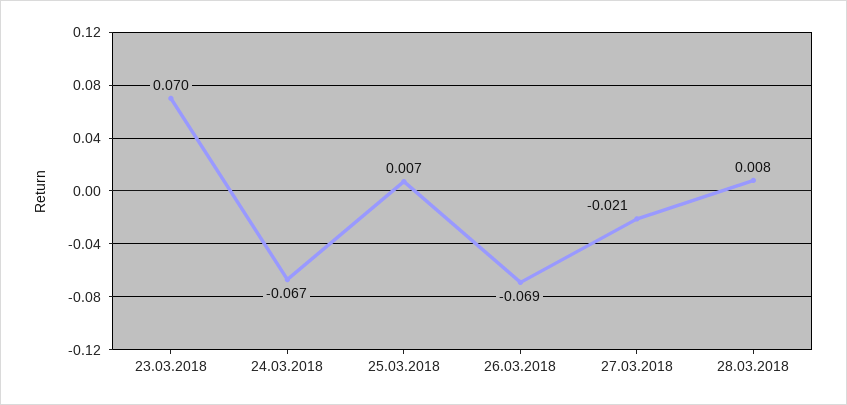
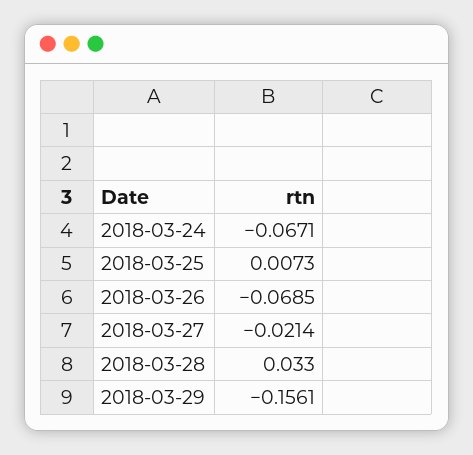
23.03.2018: 0.07 -> none
28.03.2018: 0.008 -> 0.033
2018-03-29: none -> -0.1561

